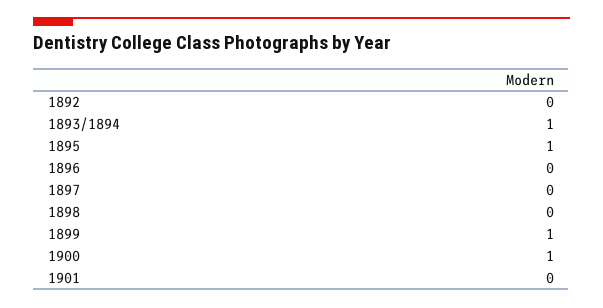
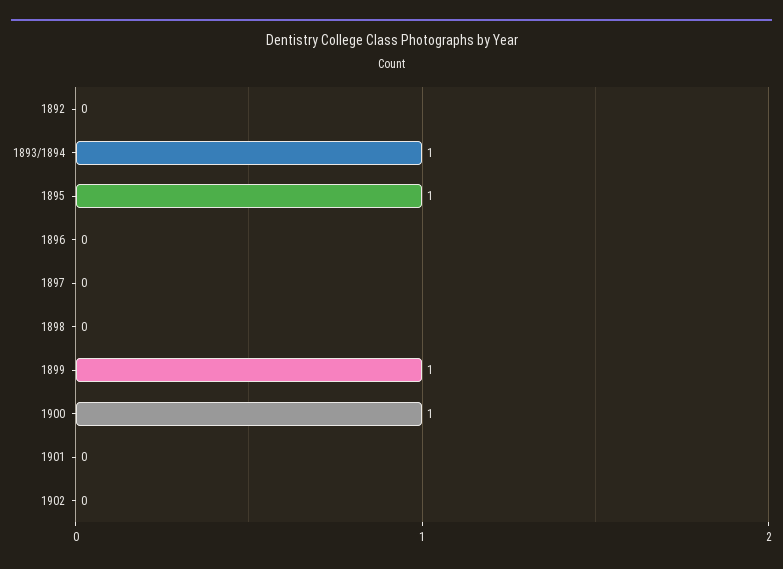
1902: none -> 0

